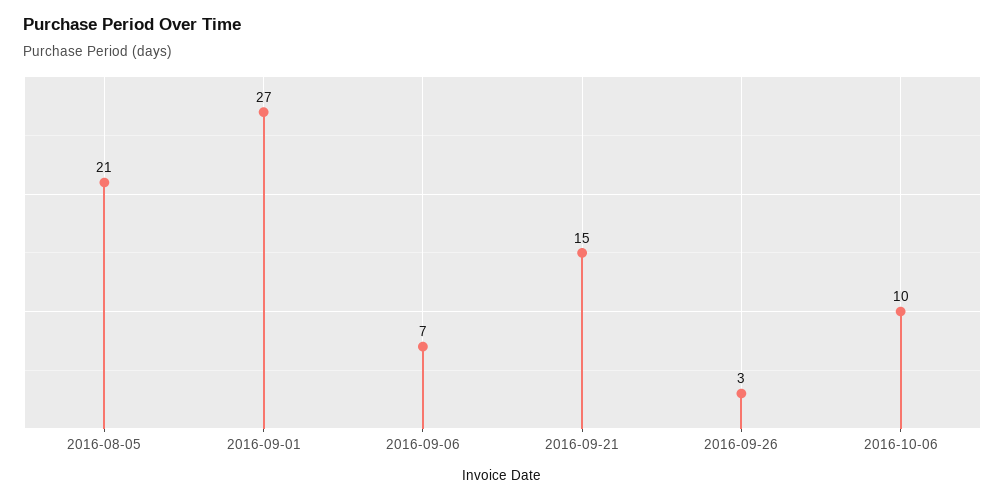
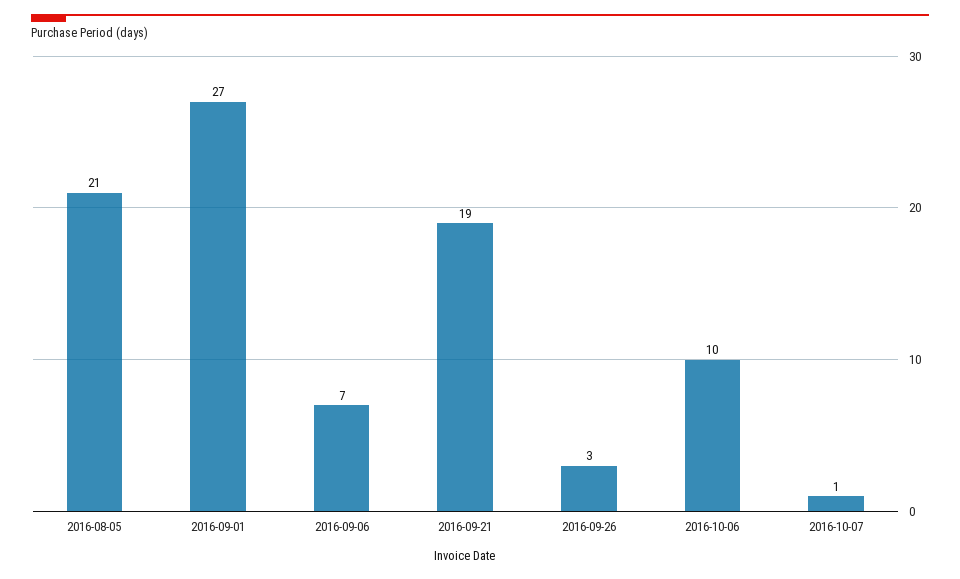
2016-09-21: 15 -> 19
2016-10-07: none -> 1

